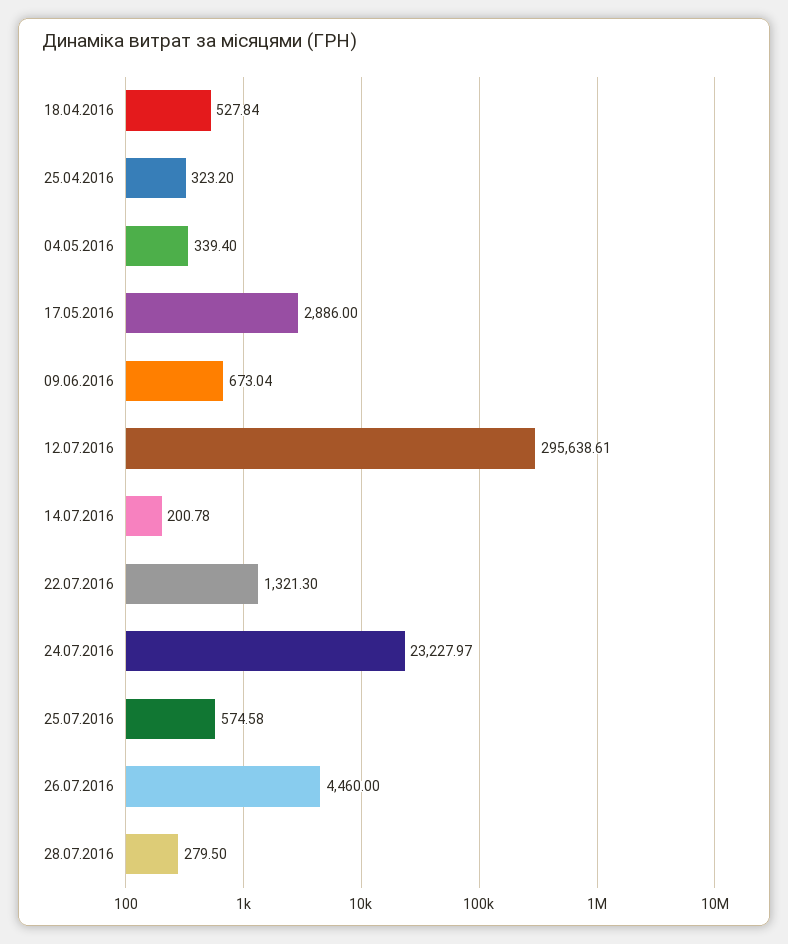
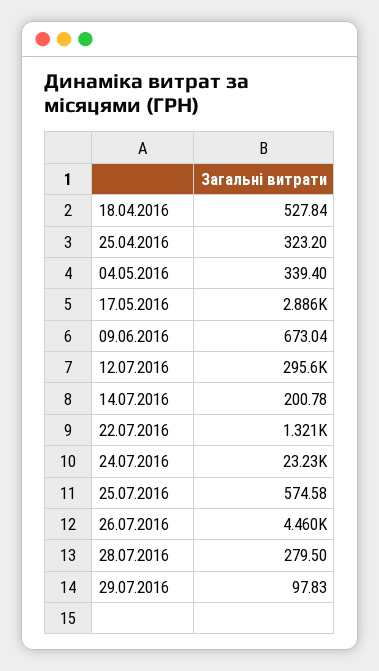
29.07.2016: none -> 97.83

